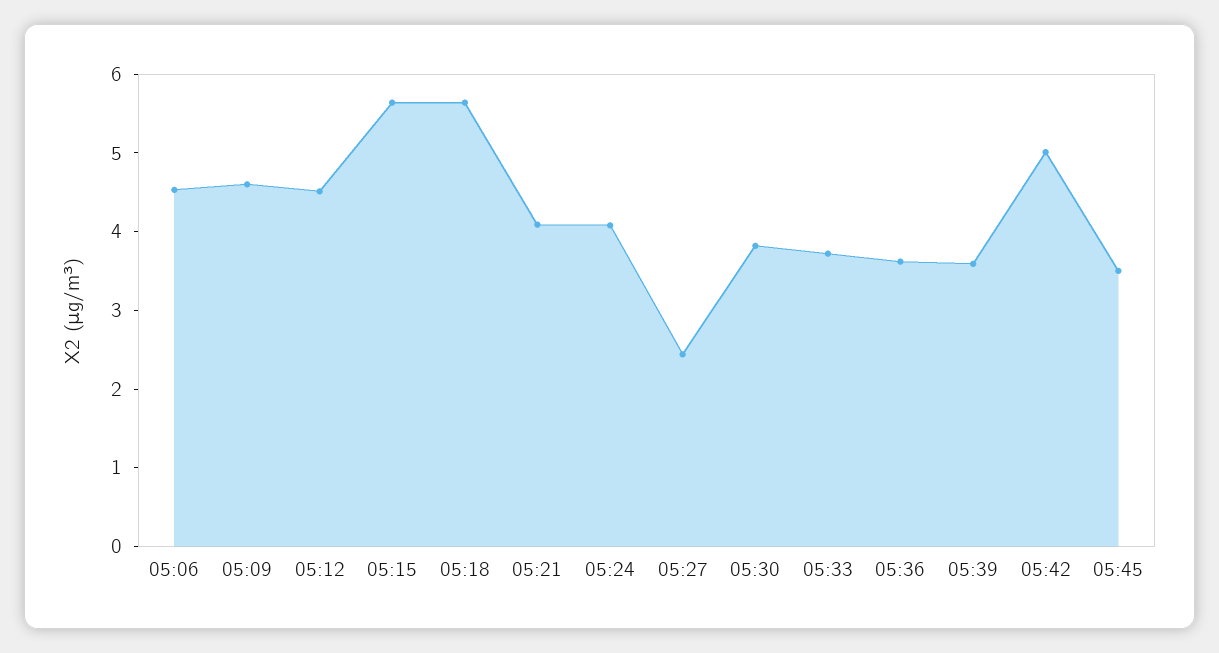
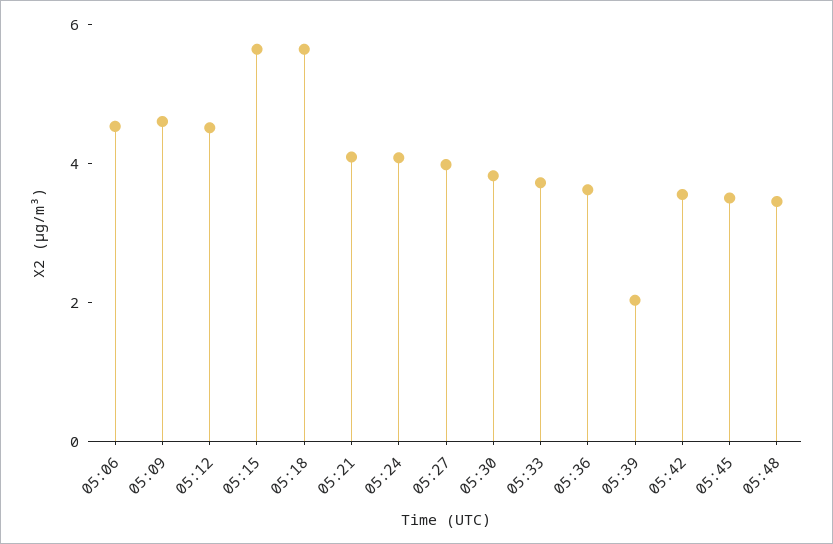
05:27: 2.4 -> 4
05:39: 3.6 -> 2
05:42: 5 -> 3.5
05:48: none -> 3.5

